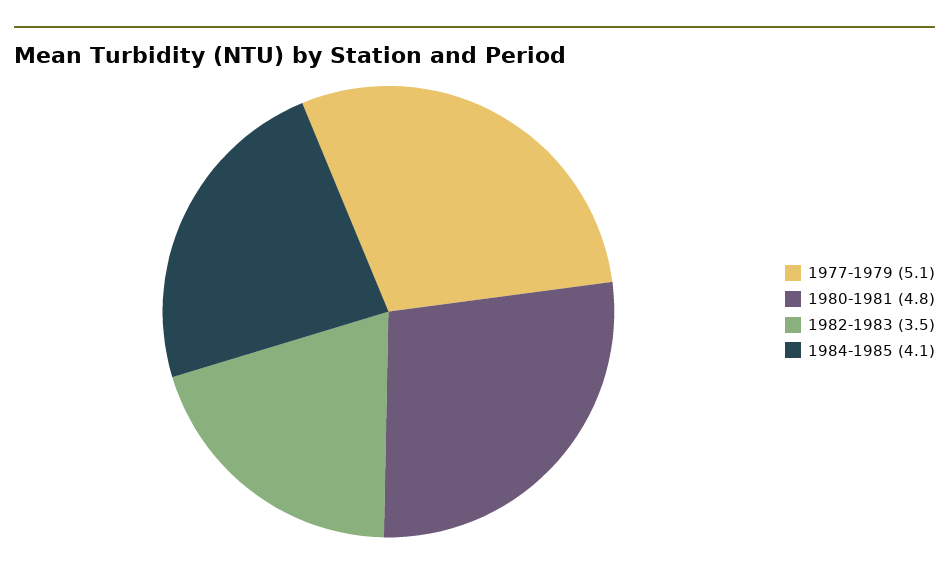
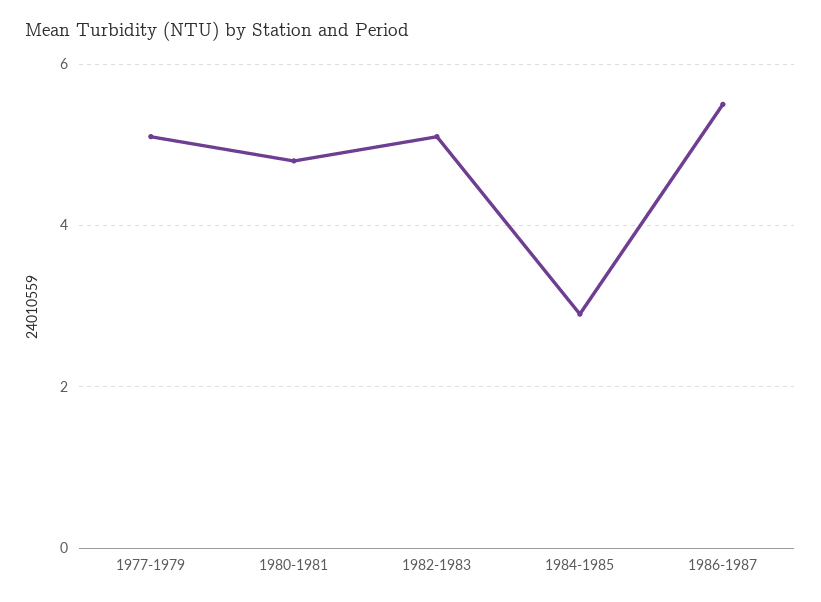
1982-1983: 3.5 -> 5
1984-1985: 4.1 -> 3
1986-1987: none -> 5.5

